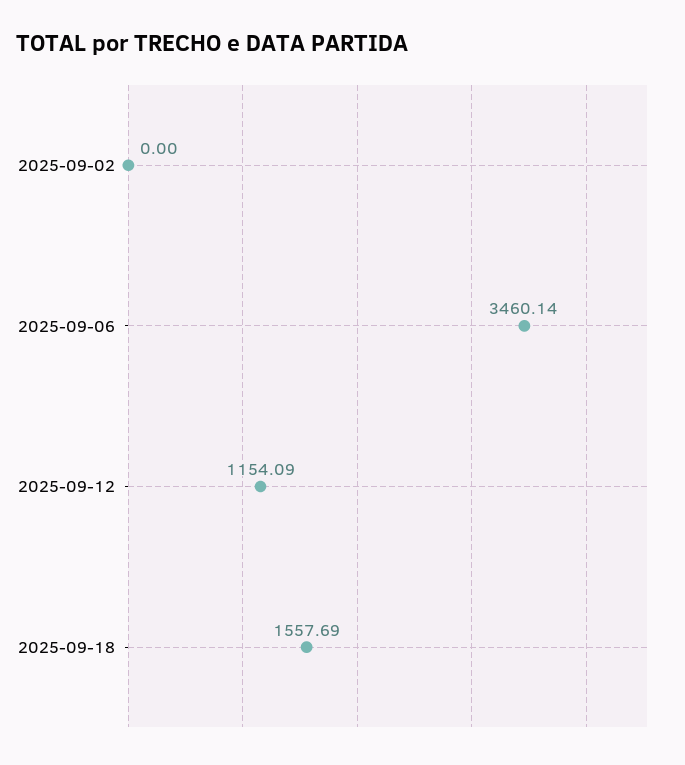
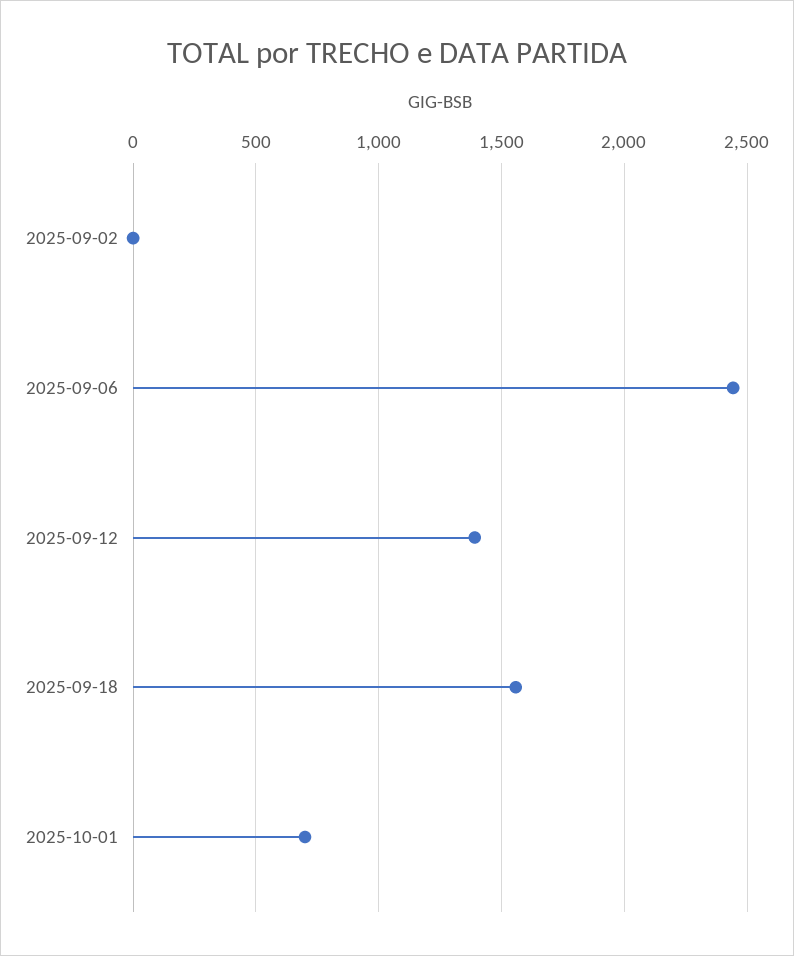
2025-09-06: 3460.14 -> 2450
2025-09-12: 1154.09 -> 1400
2025-10-01: none -> 700

